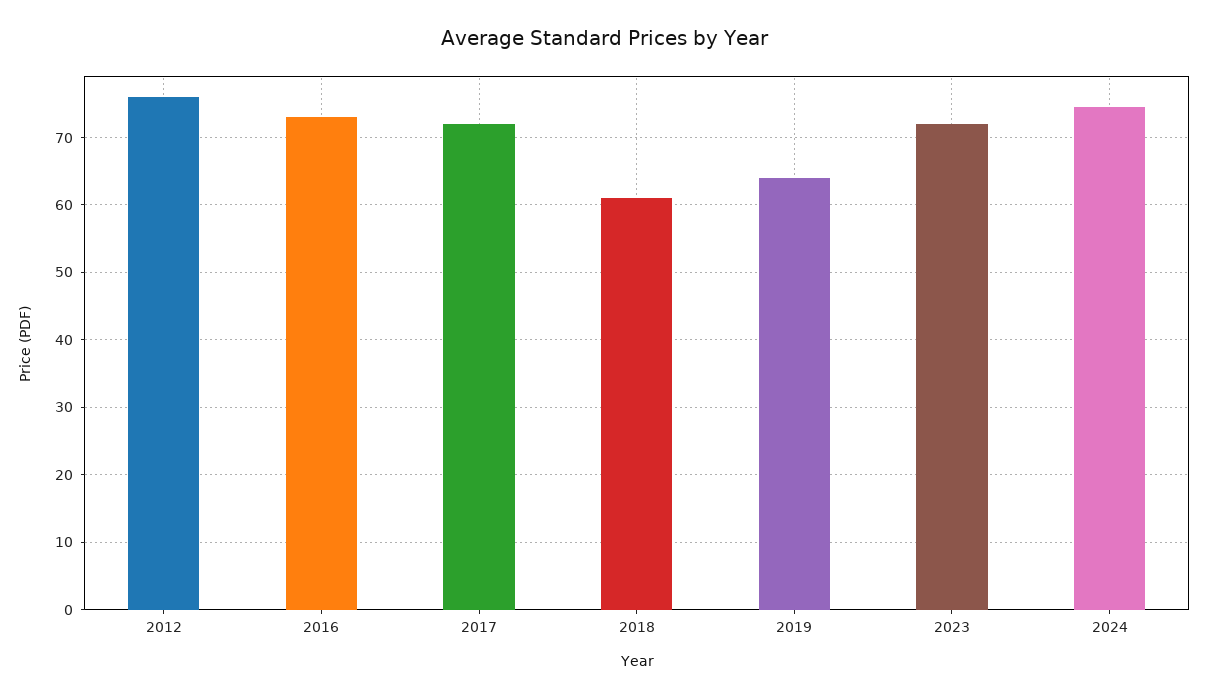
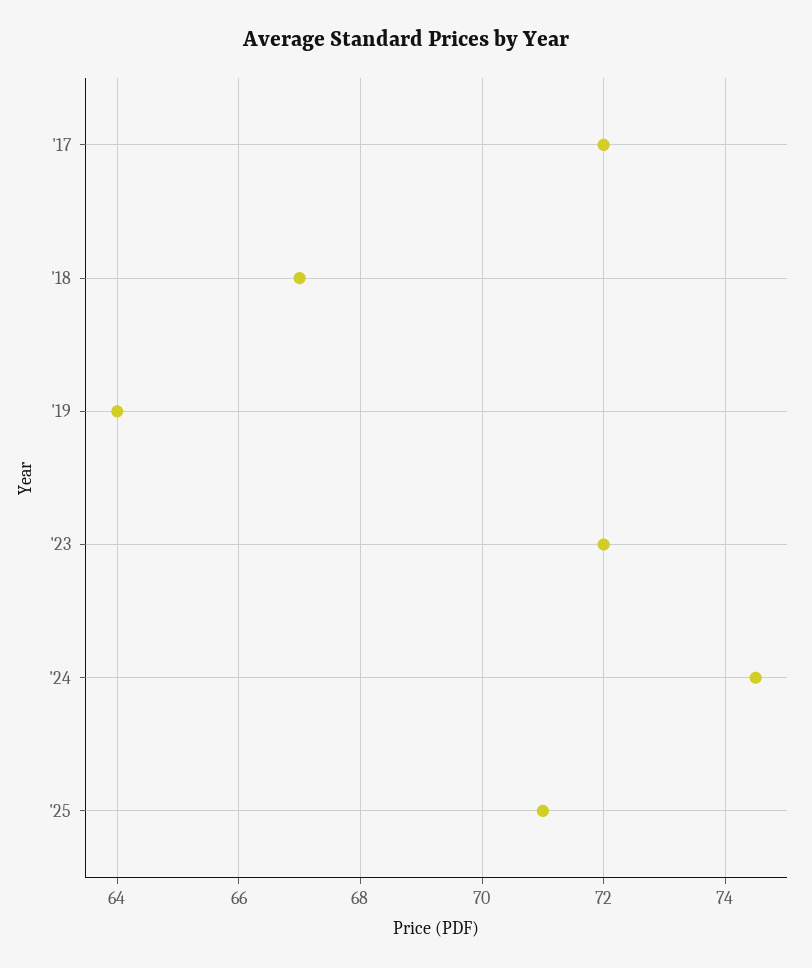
2012: 76 -> none
2016: 73 -> none
2018: 61 -> 67
'25: none -> 71

